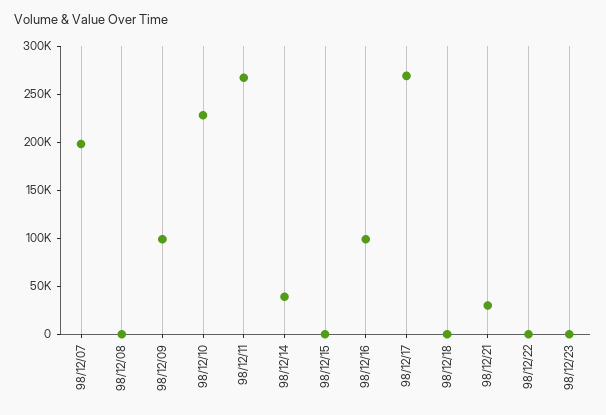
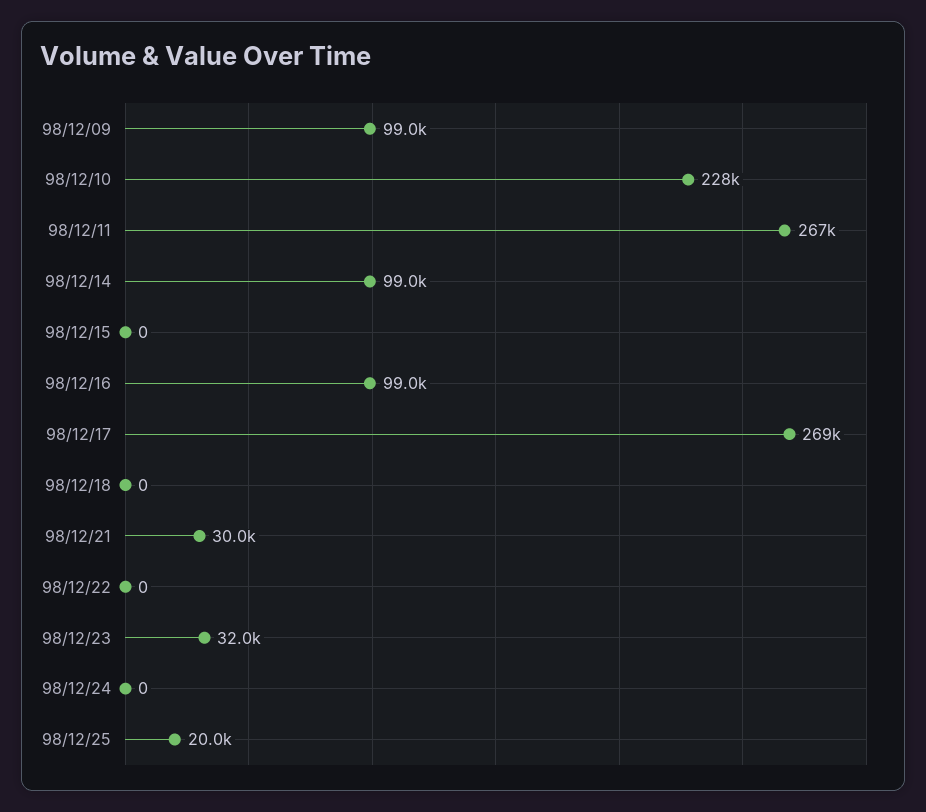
98/12/07: 200000 -> none
98/12/08: 0 -> none
98/12/14: 40000 -> 99000
98/12/23: 0 -> 32000
98/12/24: none -> 0
98/12/25: none -> 20000

